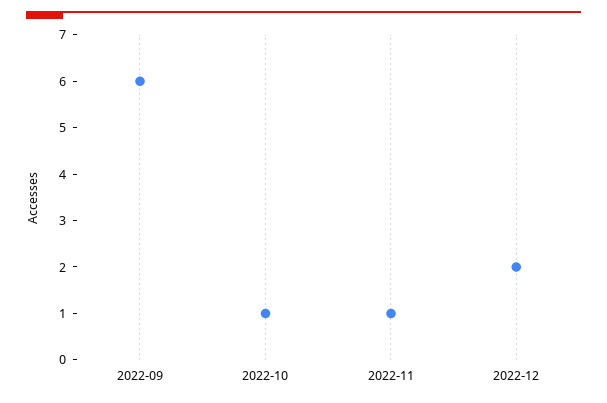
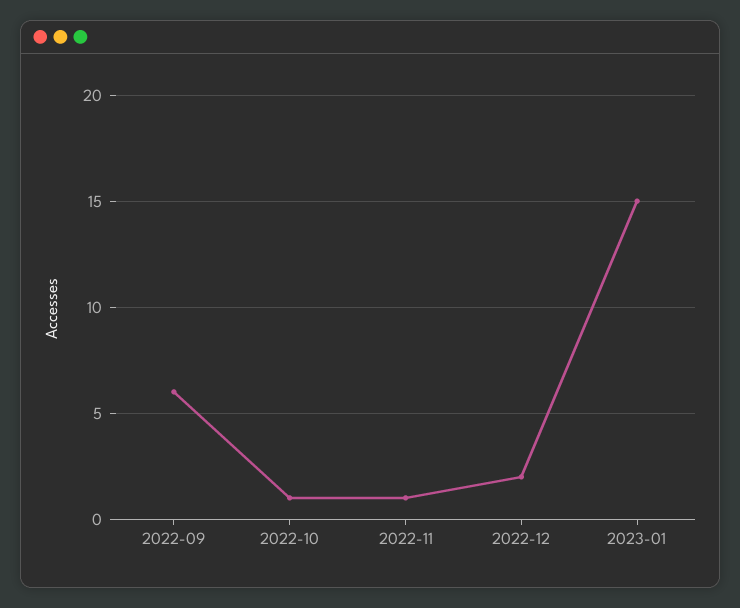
2023-01: none -> 15

